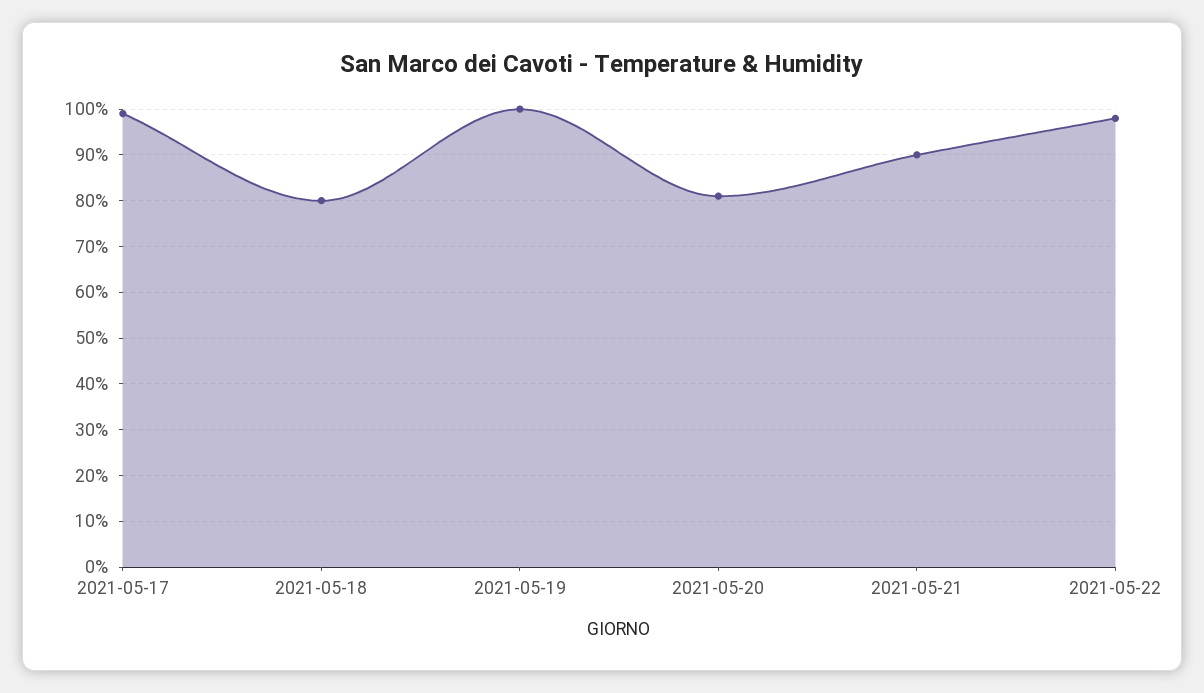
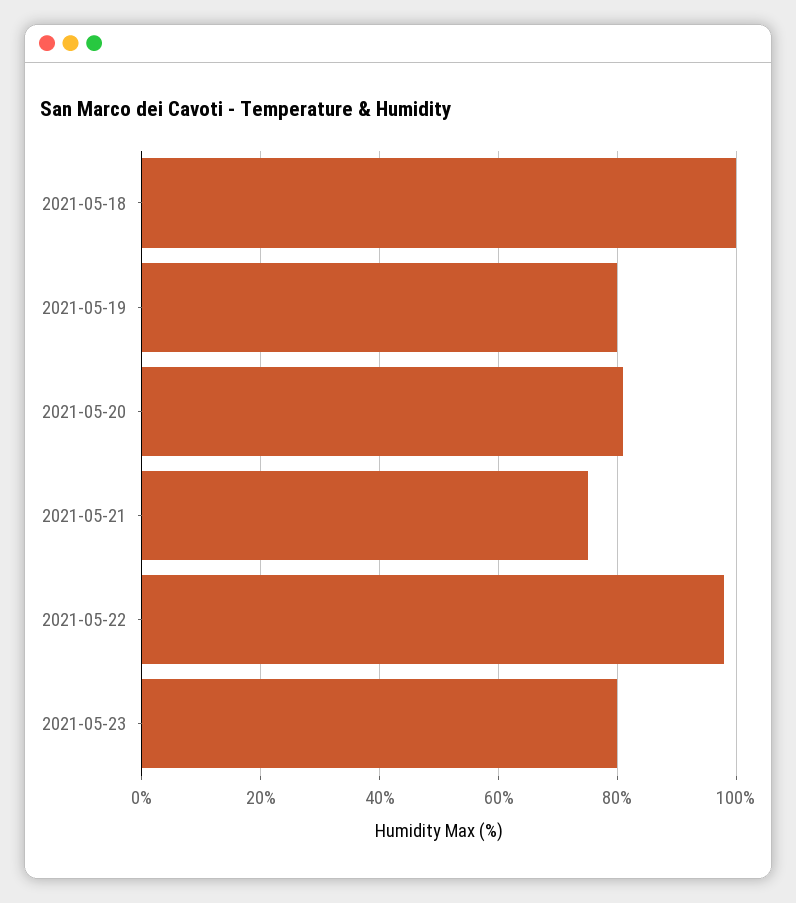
2021-05-17: 100 -> none
2021-05-18: 80 -> 100
2021-05-19: 100 -> 80
2021-05-21: 90 -> 75
2021-05-23: none -> 80

